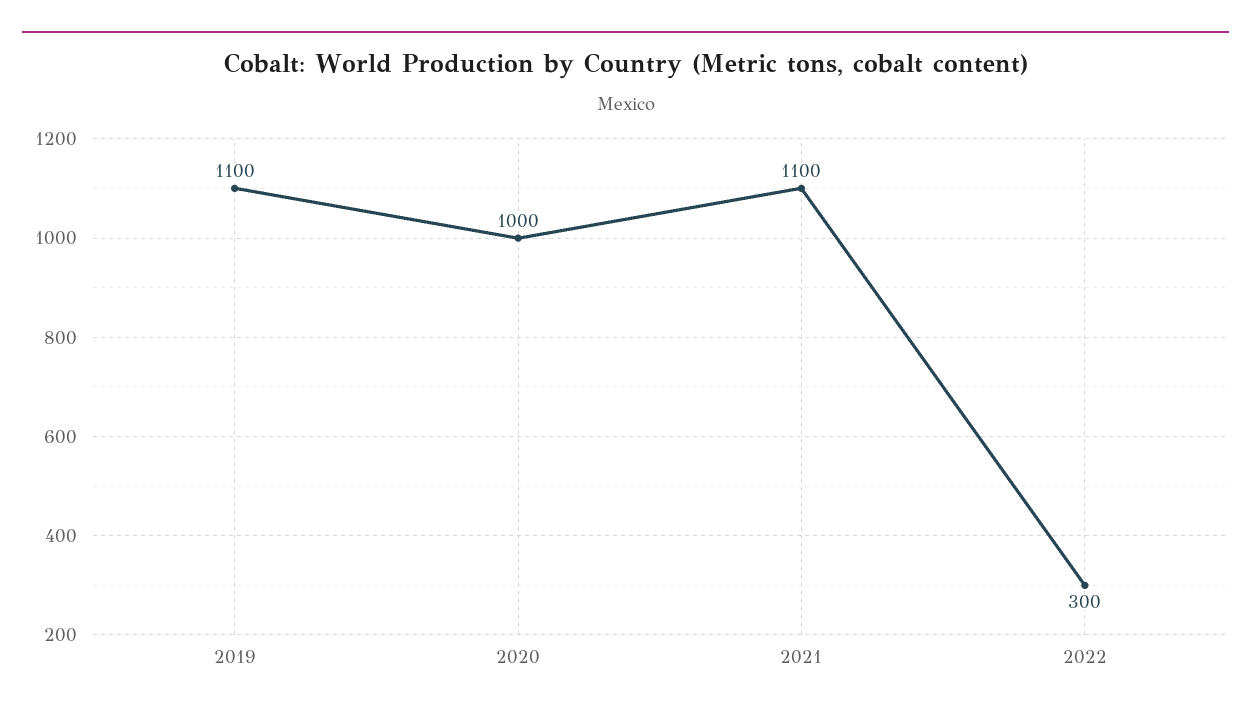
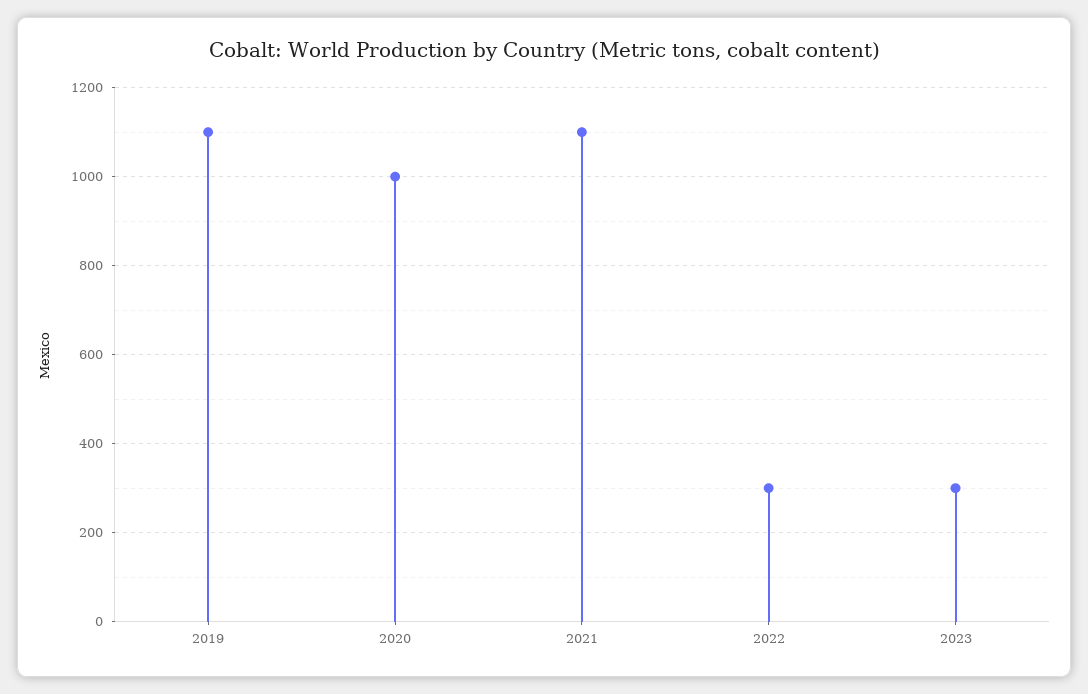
2023: none -> 300

